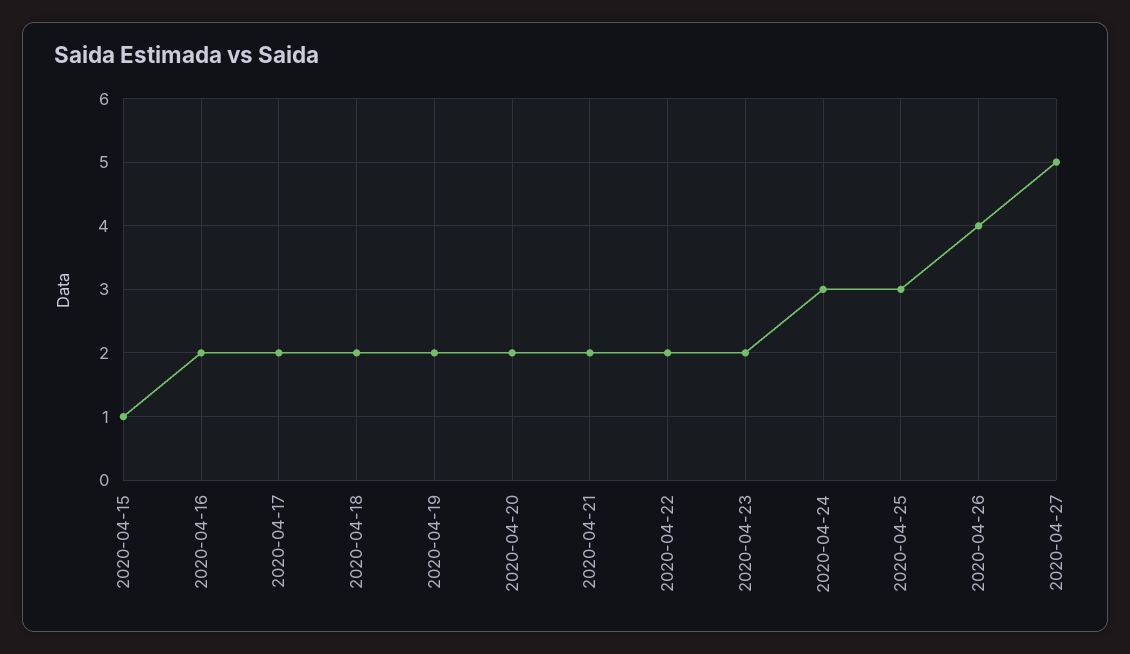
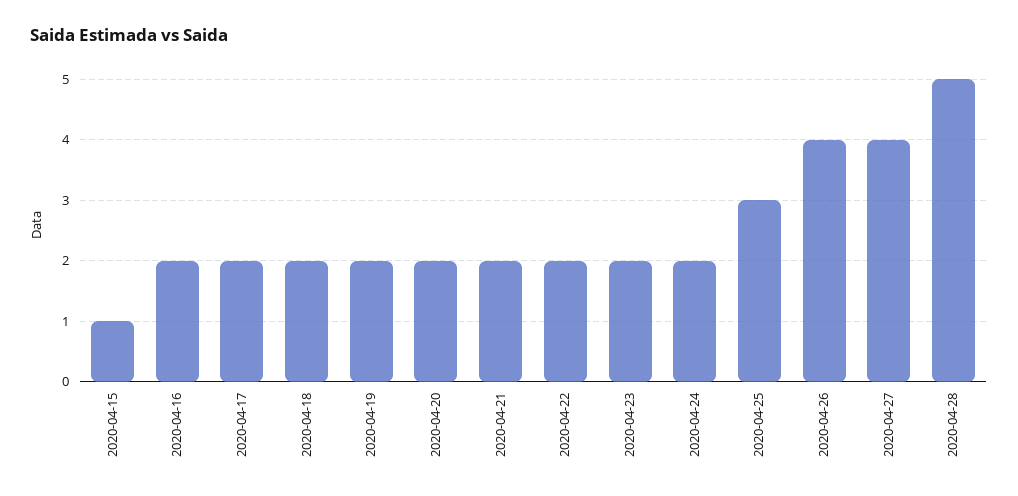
2020-04-24: 3 -> 2
2020-04-27: 5 -> 4
2020-04-28: none -> 5

